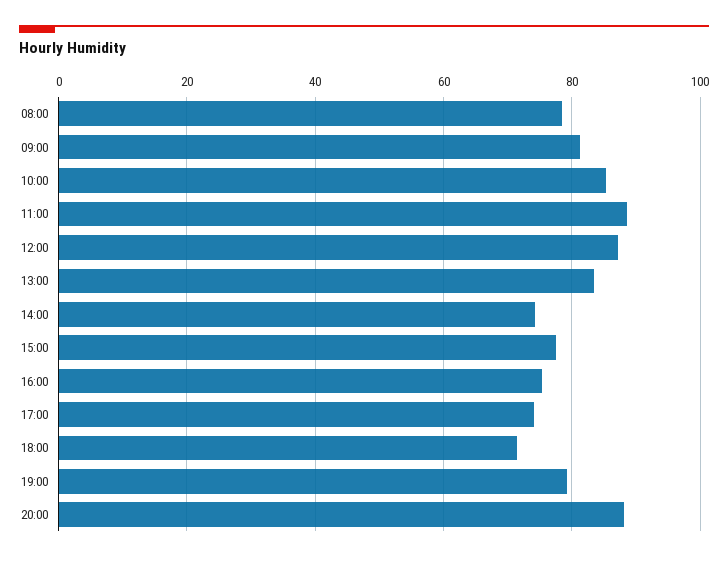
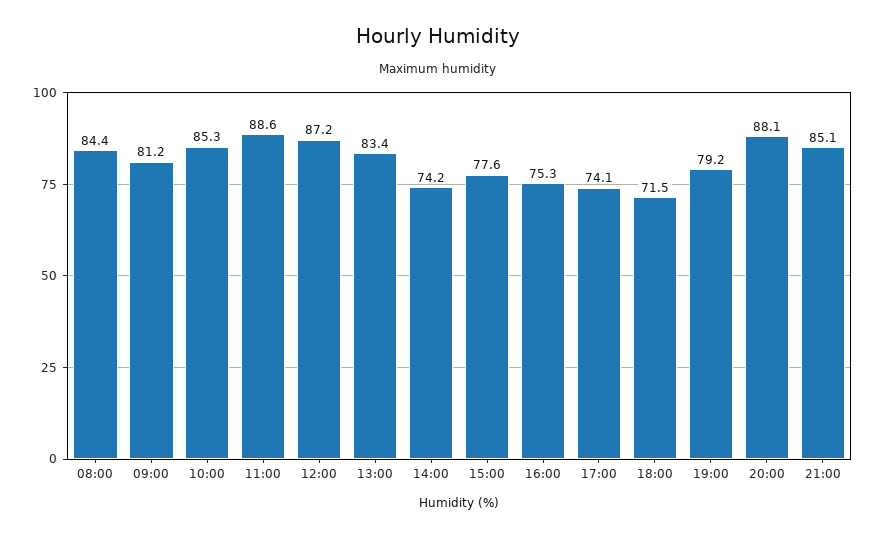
08:00: 78 -> 84.4
21:00: none -> 85.1

